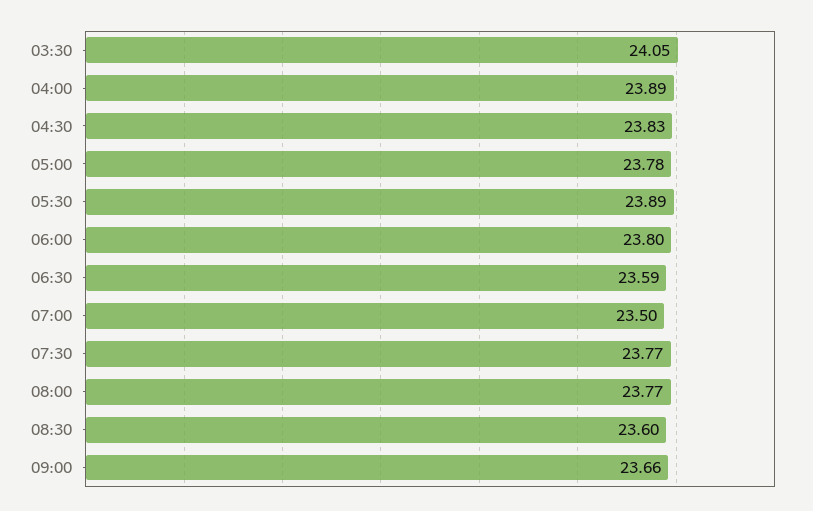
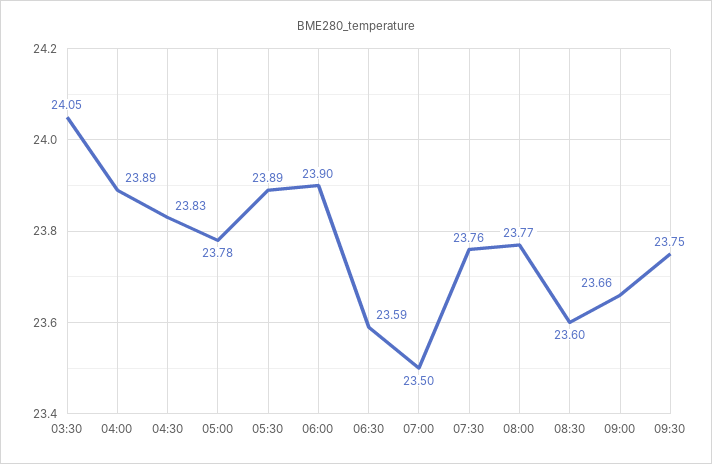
06:00: 23.8 -> 23.9
07:30: 23.77 -> 23.76
09:30: none -> 23.75

